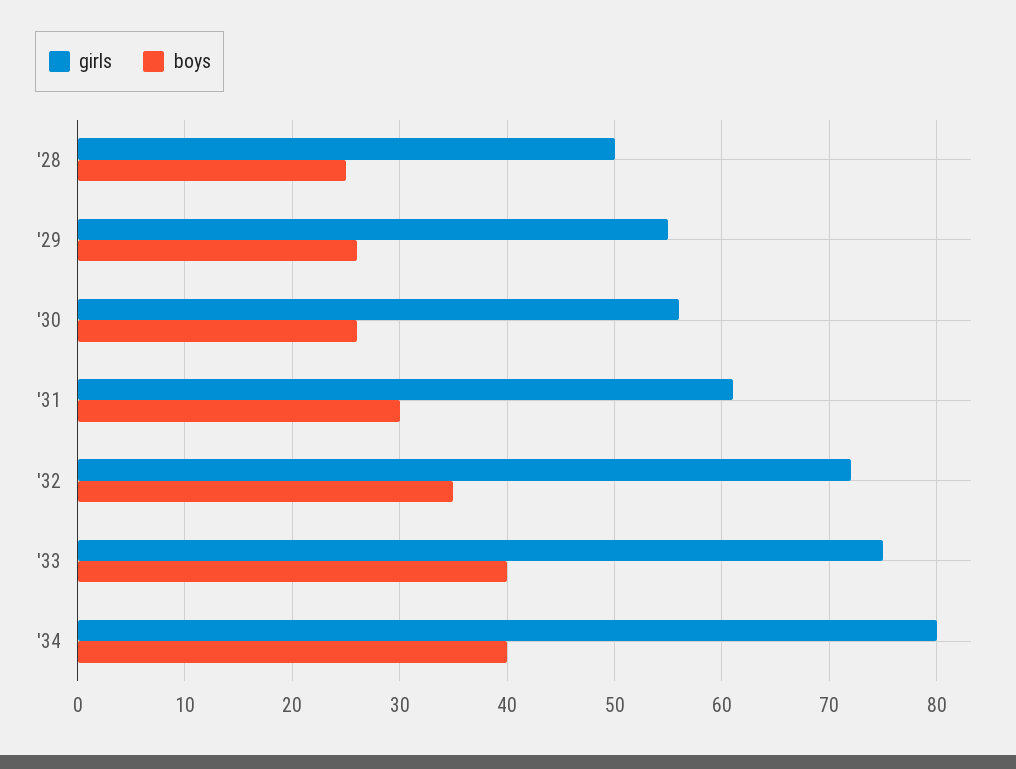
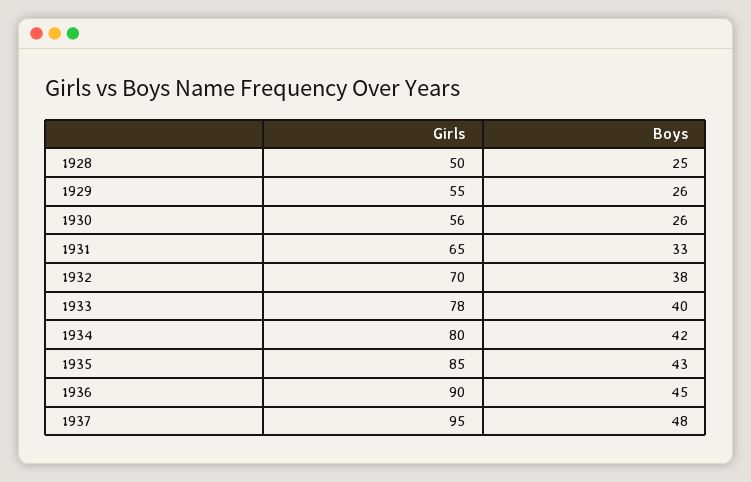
girls, '31: 61 -> 65
boys, '31: 30 -> 33
girls, '32: 72 -> 70
boys, '32: 35 -> 38
girls, '33: 75 -> 78
boys, '34: 40 -> 42
girls, 1935: none -> 85
boys, 1935: none -> 43
girls, 1936: none -> 90
boys, 1936: none -> 45
girls, 1937: none -> 95
boys, 1937: none -> 48

